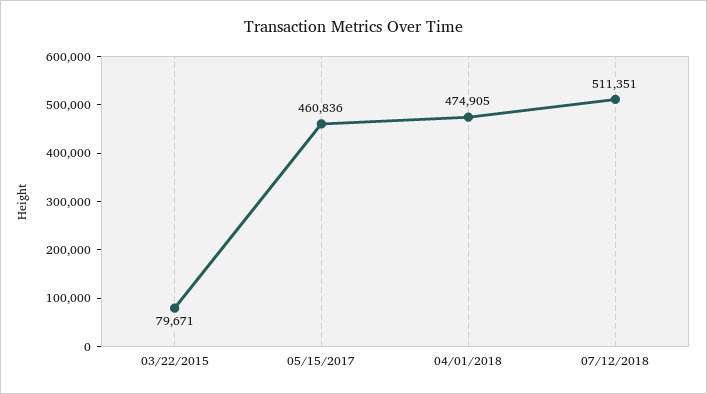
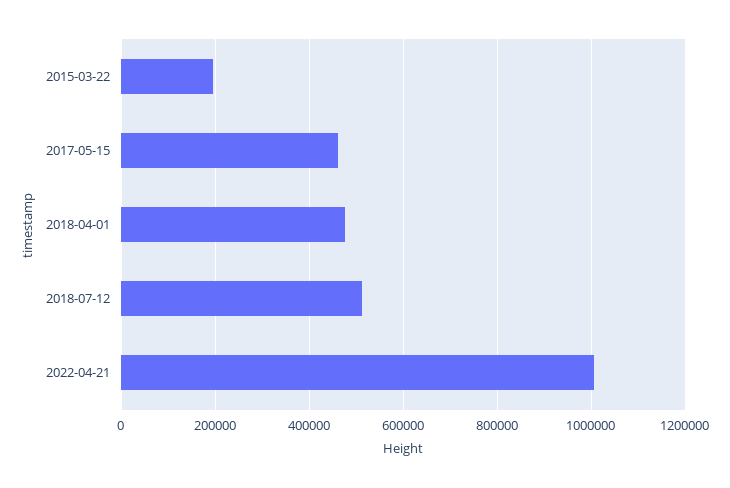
03/22/2015: 79671 -> 200000
2022-04-21: none -> 1000000

